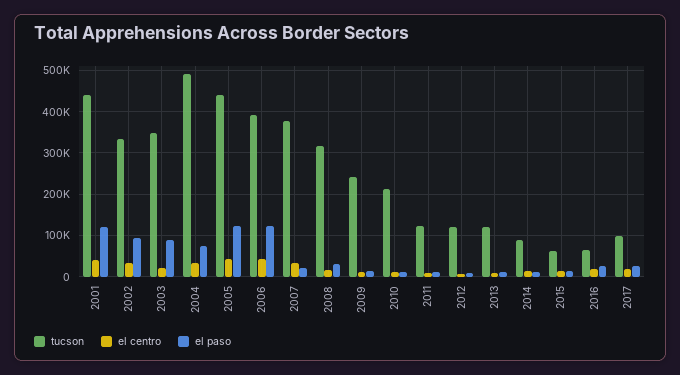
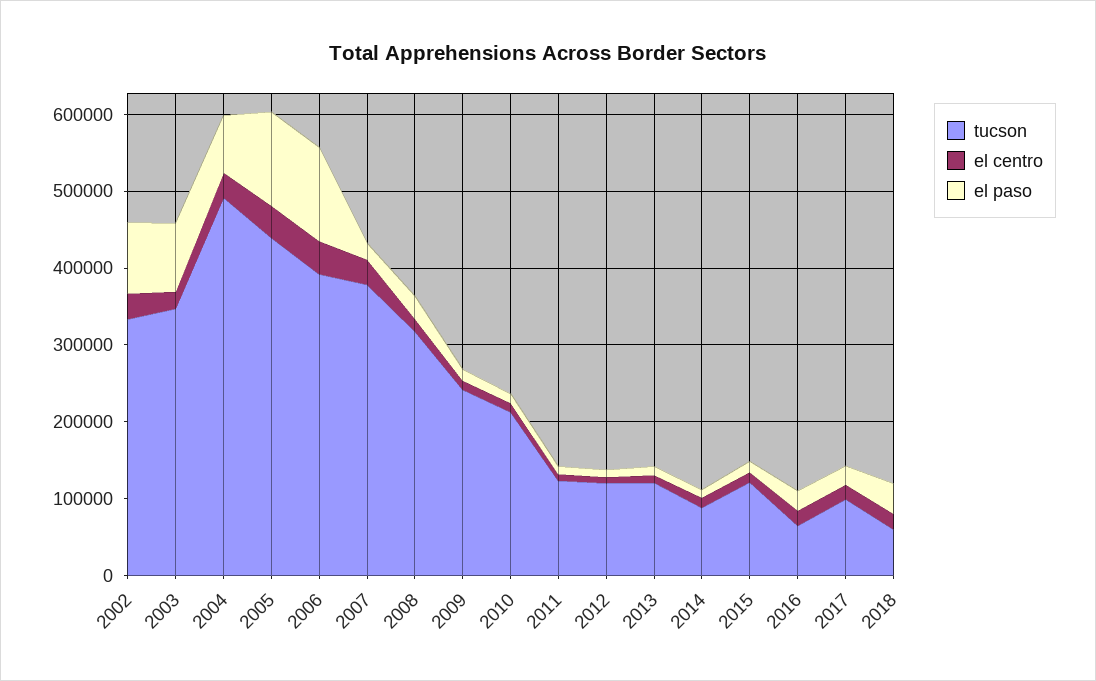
tucson, 2001: 440000 -> none
el centro, 2001: 40000 -> none
el paso, 2001: 120000 -> none
tucson, 2015: 60000 -> 120000
tucson, 2018: none -> 60000
el centro, 2018: none -> 20000
el paso, 2018: none -> 40000

